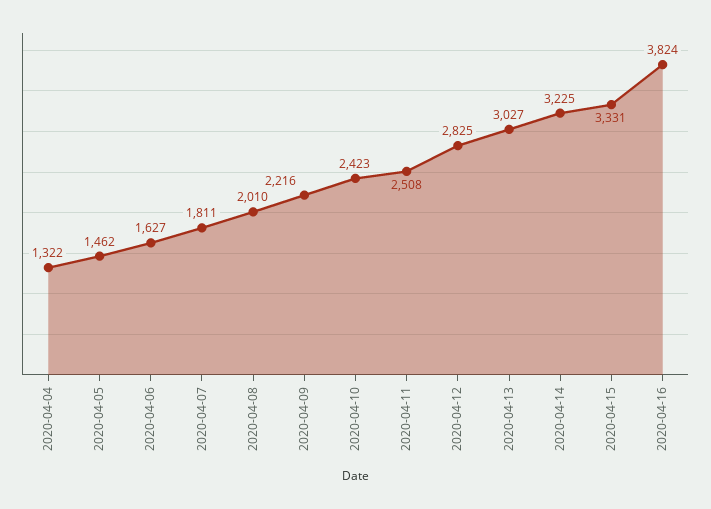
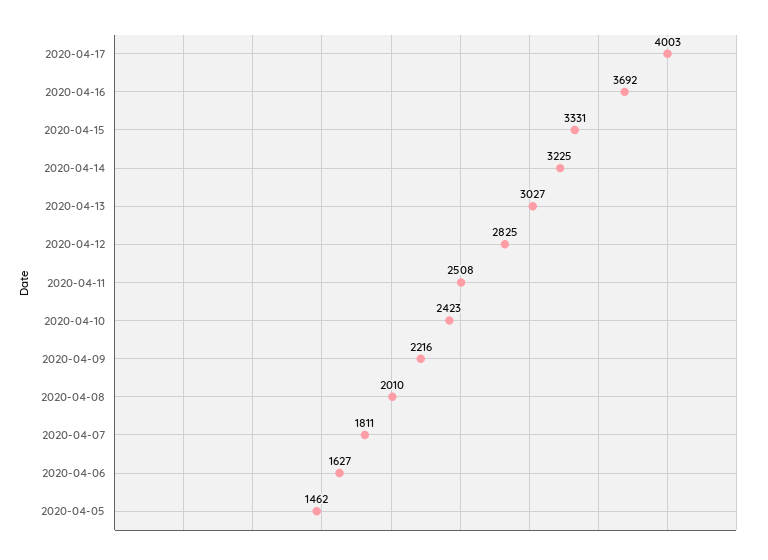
2020-04-04: 1322 -> none
2020-04-16: 3824 -> 3692
2020-04-17: none -> 4003

